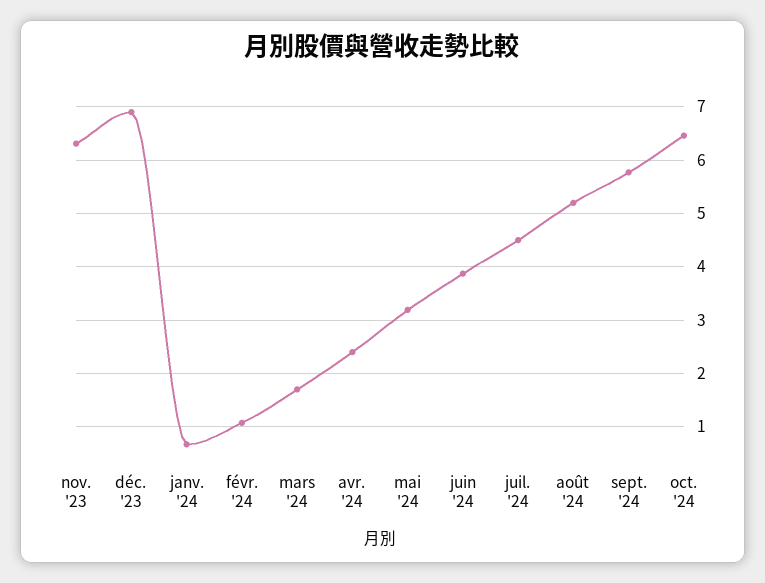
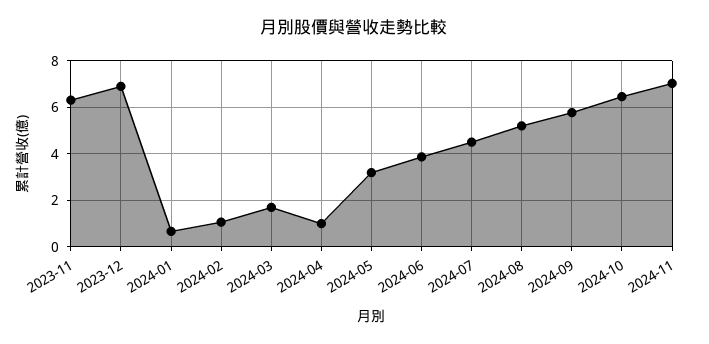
avr. '24: 2.4 -> 1
2024-11: none -> 7

